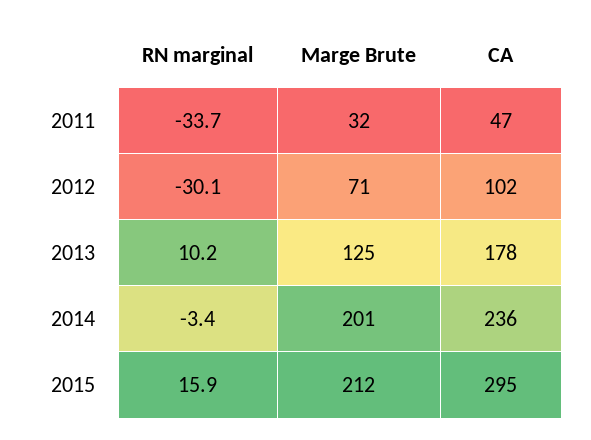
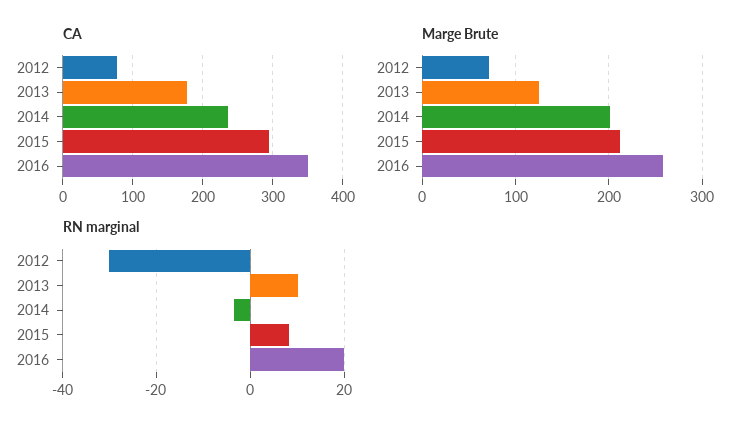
RN marginal, 2011: -33.7 -> none
Marge Brute, 2011: 32 -> none
CA, 2011: 47 -> none
CA, 2012: 102 -> 80
RN marginal, 2015: 15.9 -> 8
CA, 2016: none -> 350
Marge Brute, 2016: none -> 260
RN marginal, 2016: none -> 20

